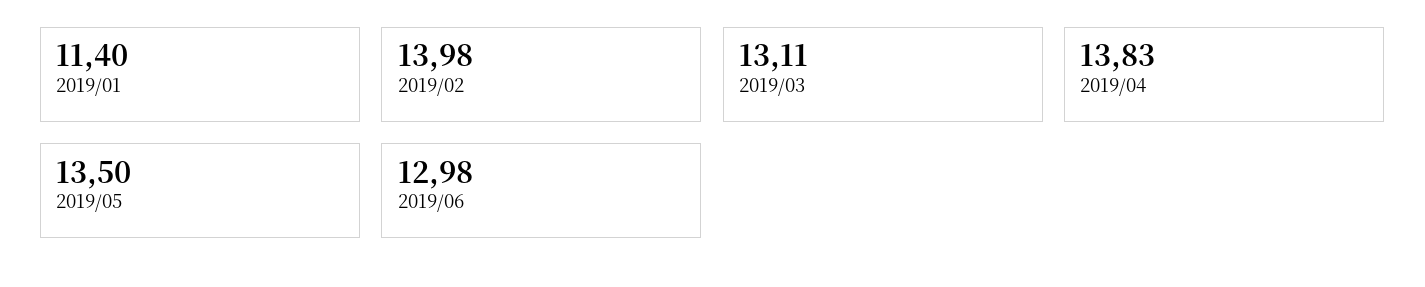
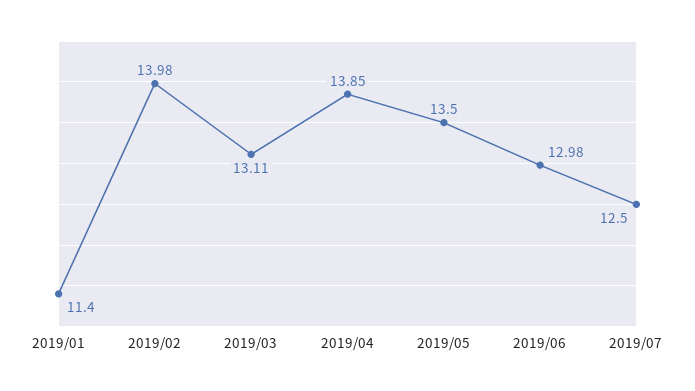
2019/04: 13.83 -> 13.85
2019/07: none -> 12.5

